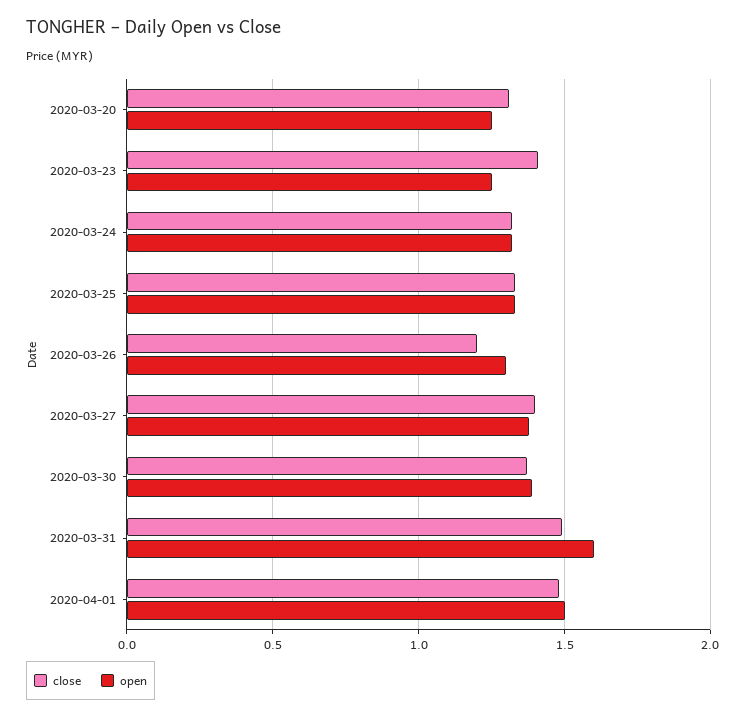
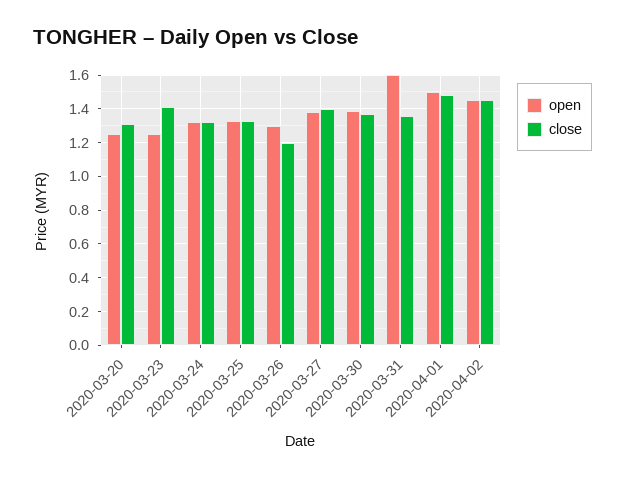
close, 2020-03-31: 1.5 -> 1.35
open, 2020-04-02: none -> 1.45
close, 2020-04-02: none -> 1.45

